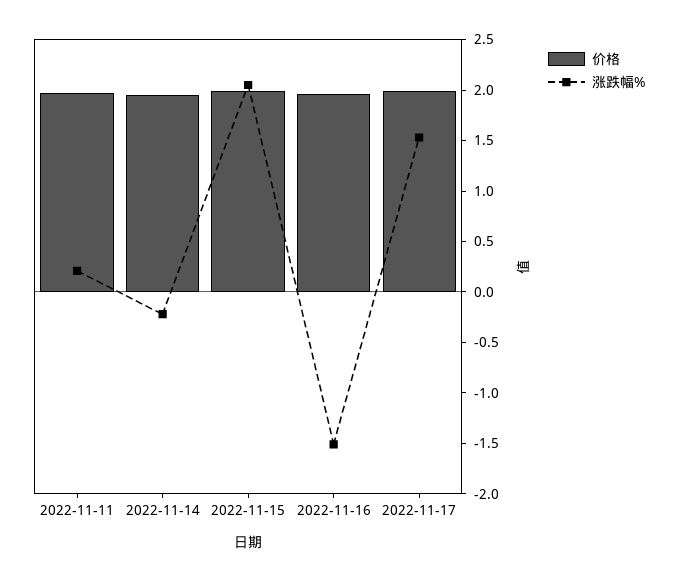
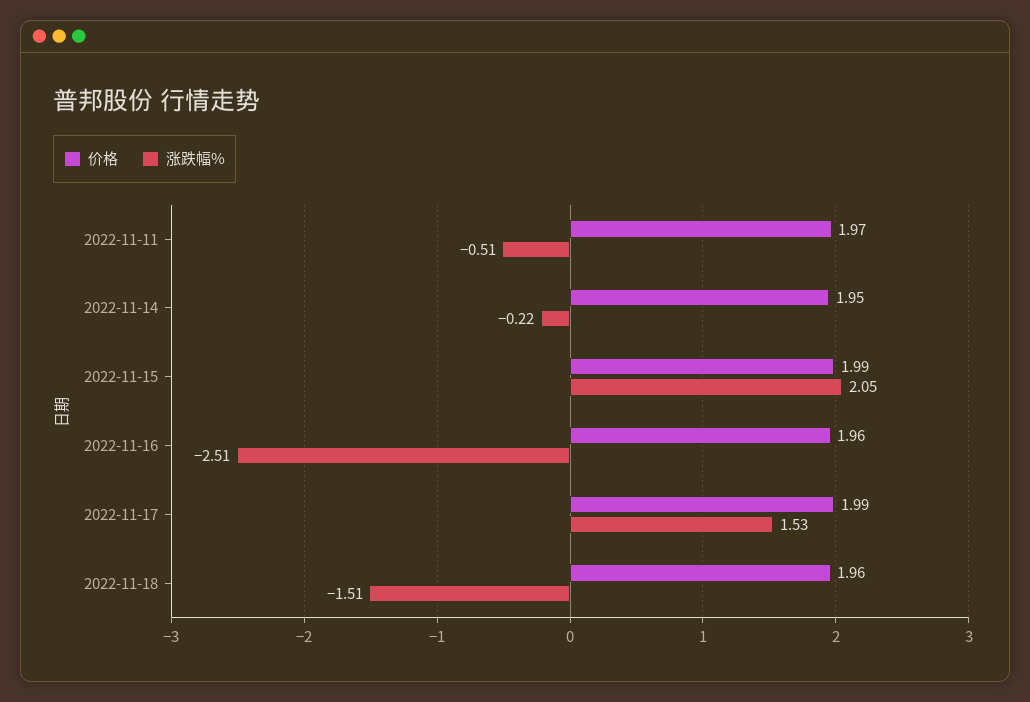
涨跌幅%, 2022-11-11: 0.2 -> -0.51
涨跌幅%, 2022-11-16: -1.5 -> -2.51
价格, 2022-11-18: none -> 1.96
涨跌幅%, 2022-11-18: none -> -1.51

